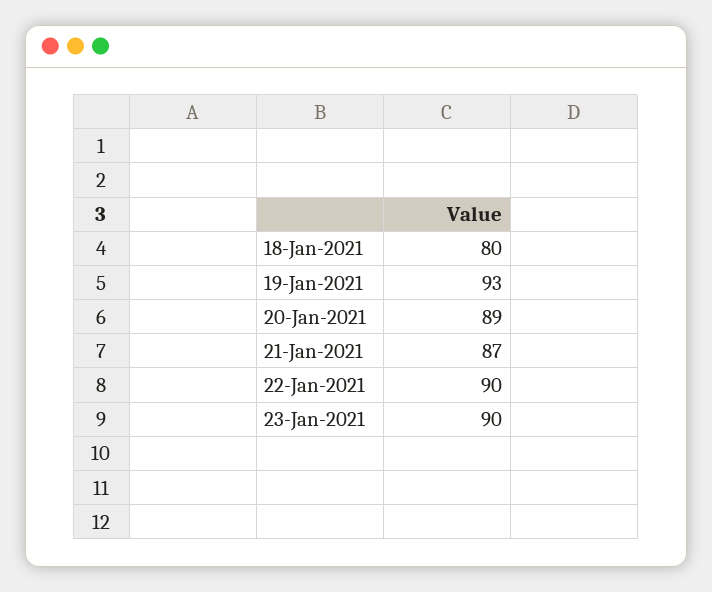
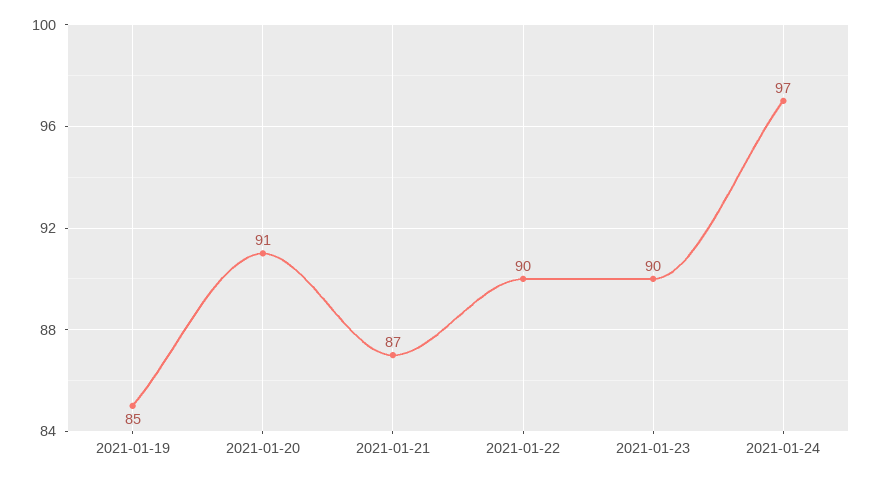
18-Jan-2021: 80 -> none
19-Jan-2021: 93 -> 85
20-Jan-2021: 89 -> 91
2021-01-24: none -> 97

